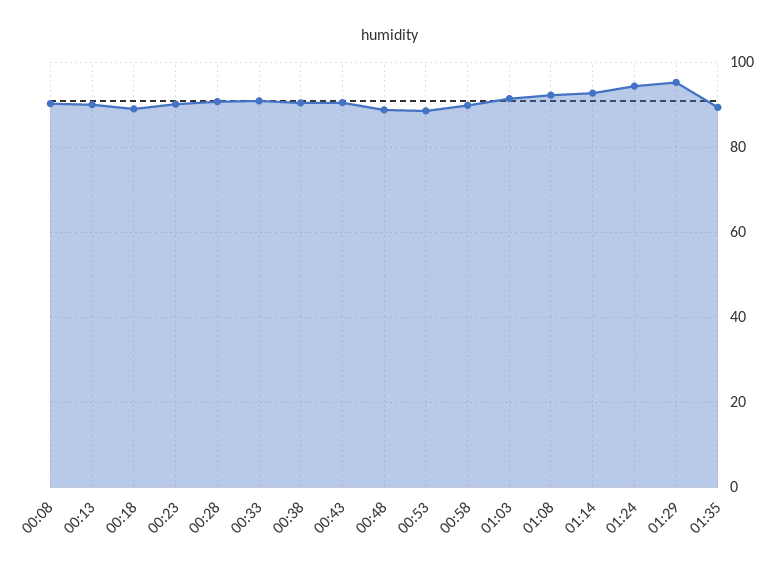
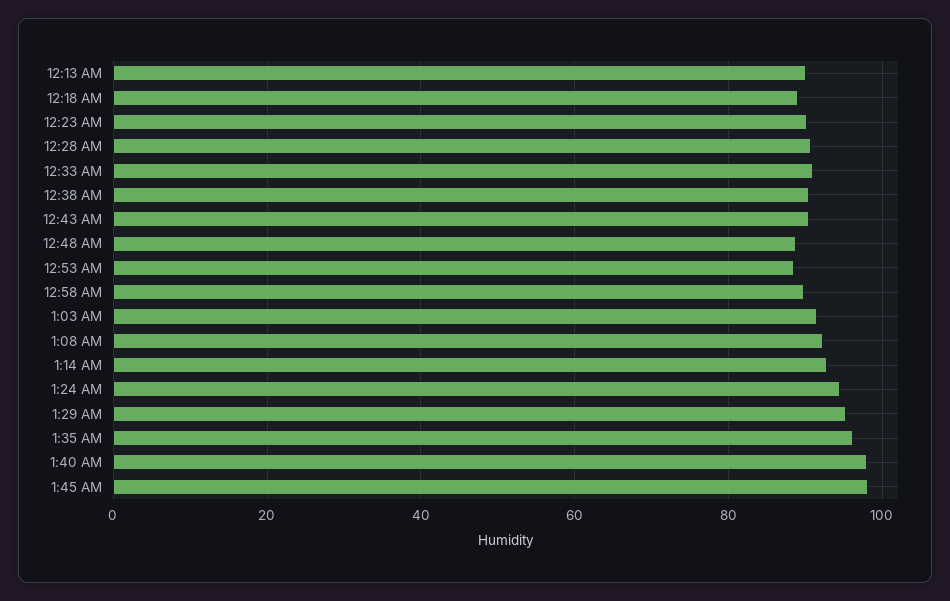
00:08: 90 -> none
01:35: 90 -> 96
1:40 AM: none -> 98
1:45 AM: none -> 98

